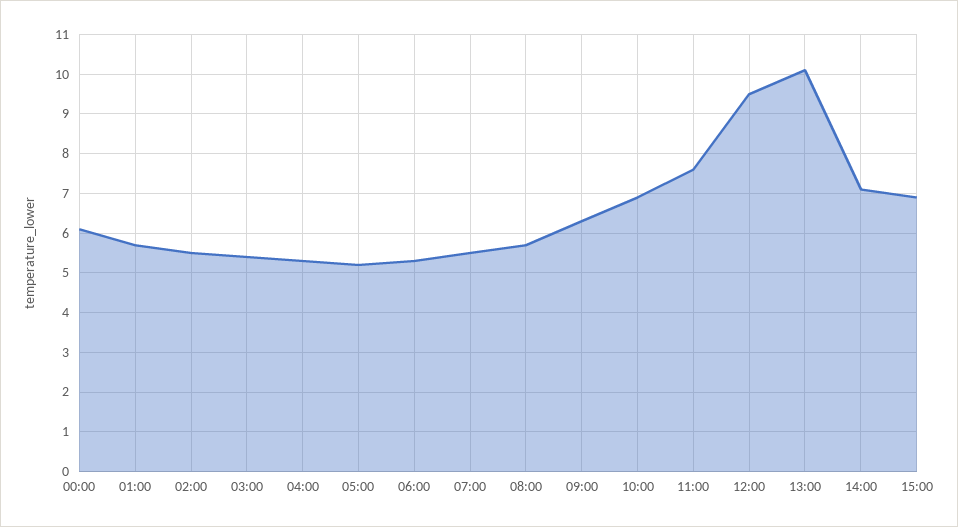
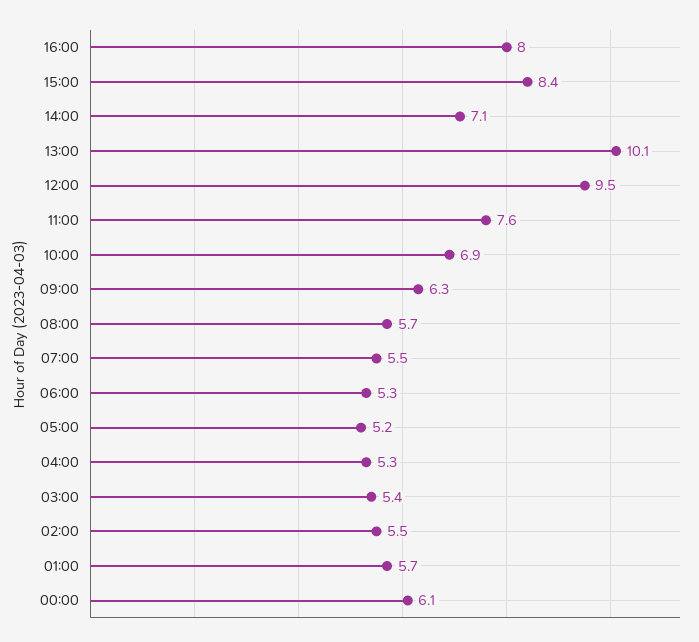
15:00: 7 -> 8.4
16:00: none -> 8

